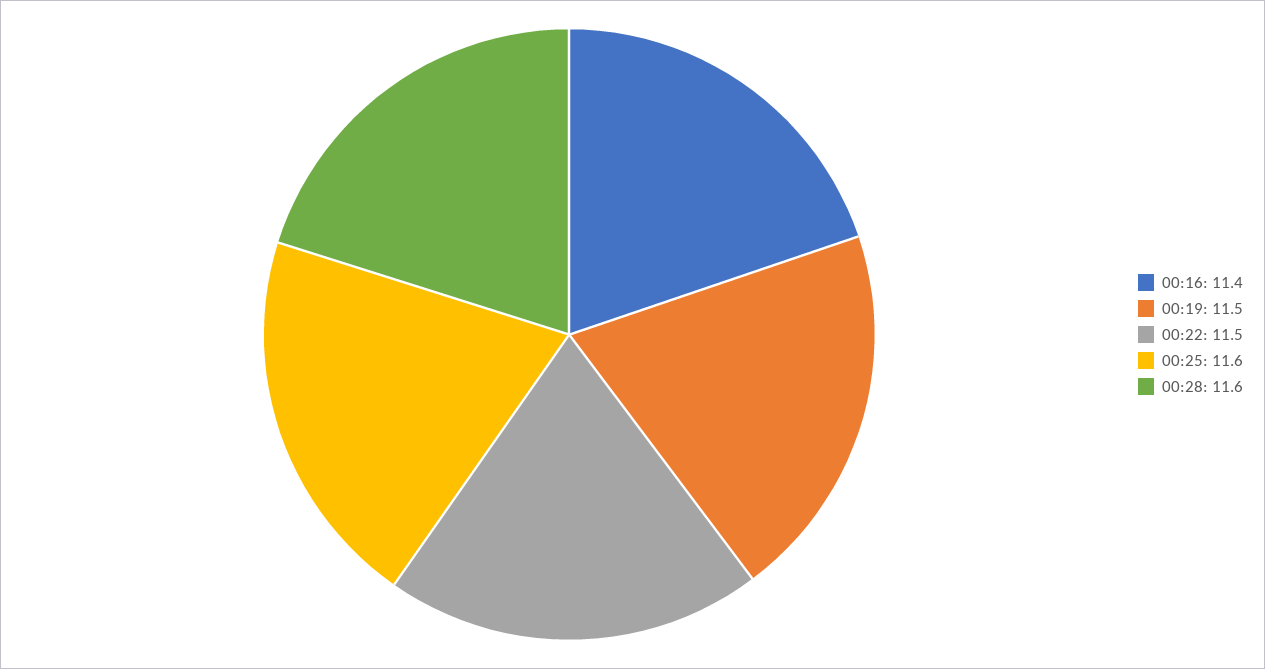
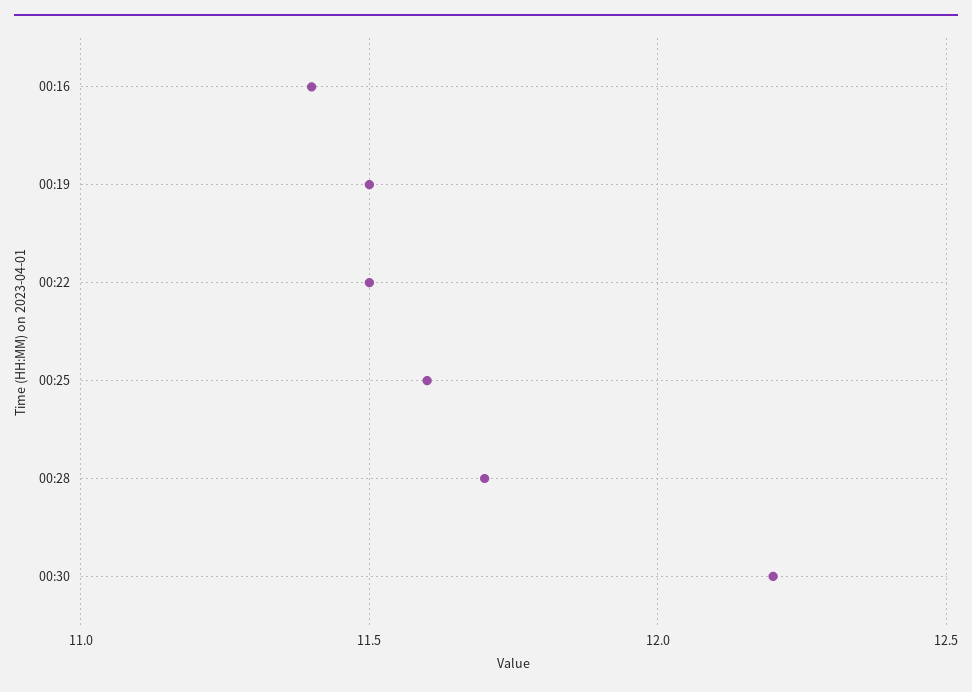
00:28: 11.6 -> 11.7
00:30: none -> 12.2

